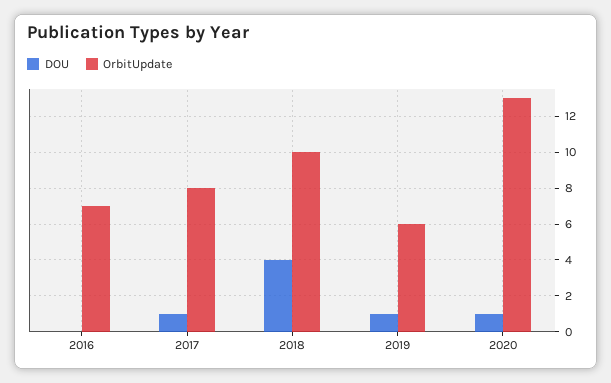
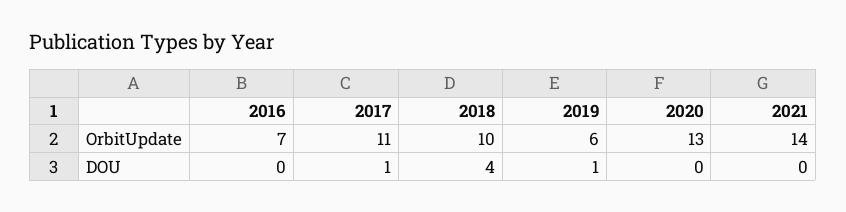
OrbitUpdate, 2017: 8 -> 11
DOU, 2020: 1 -> 0
OrbitUpdate, 2021: none -> 14
DOU, 2021: none -> 0

